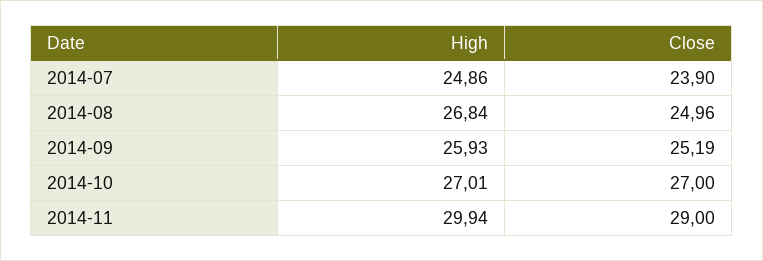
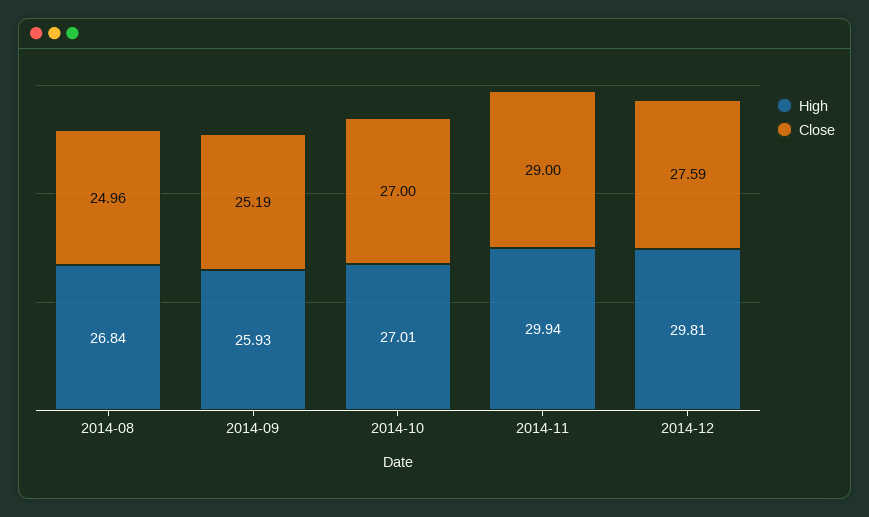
High, 2014-07: 24.86 -> none
Close, 2014-07: 23.9 -> none
High, 2014-12: none -> 29.81
Close, 2014-12: none -> 27.59

